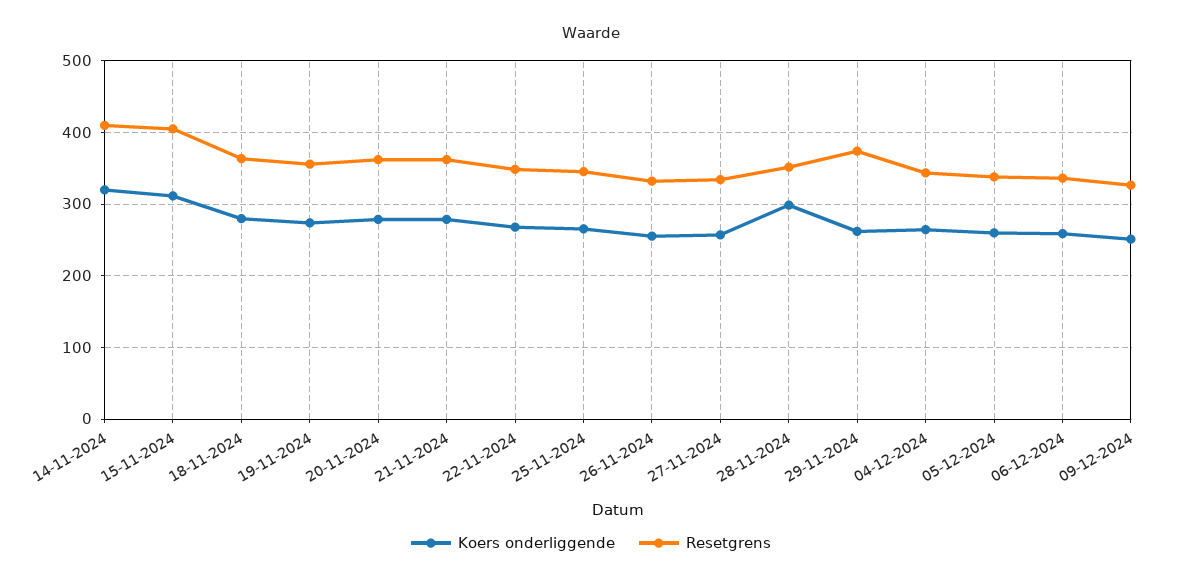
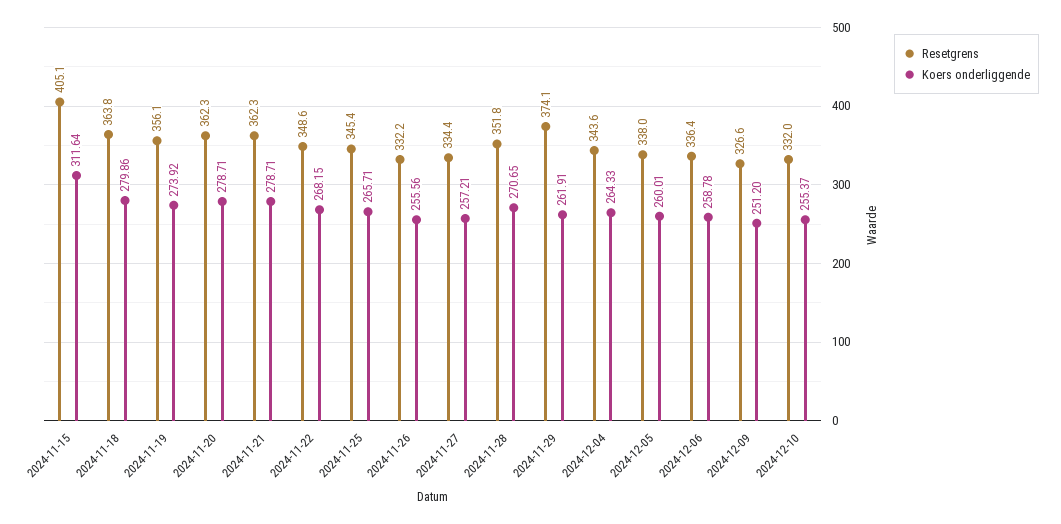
Koers onderliggende, 14-11-2024: 320 -> none
Resetgrens, 14-11-2024: 410 -> none
Koers onderliggende, 28-11-2024: 300 -> 270.65
Resetgrens, 2024-12-10: none -> 332
Koers onderliggende, 2024-12-10: none -> 255.37

